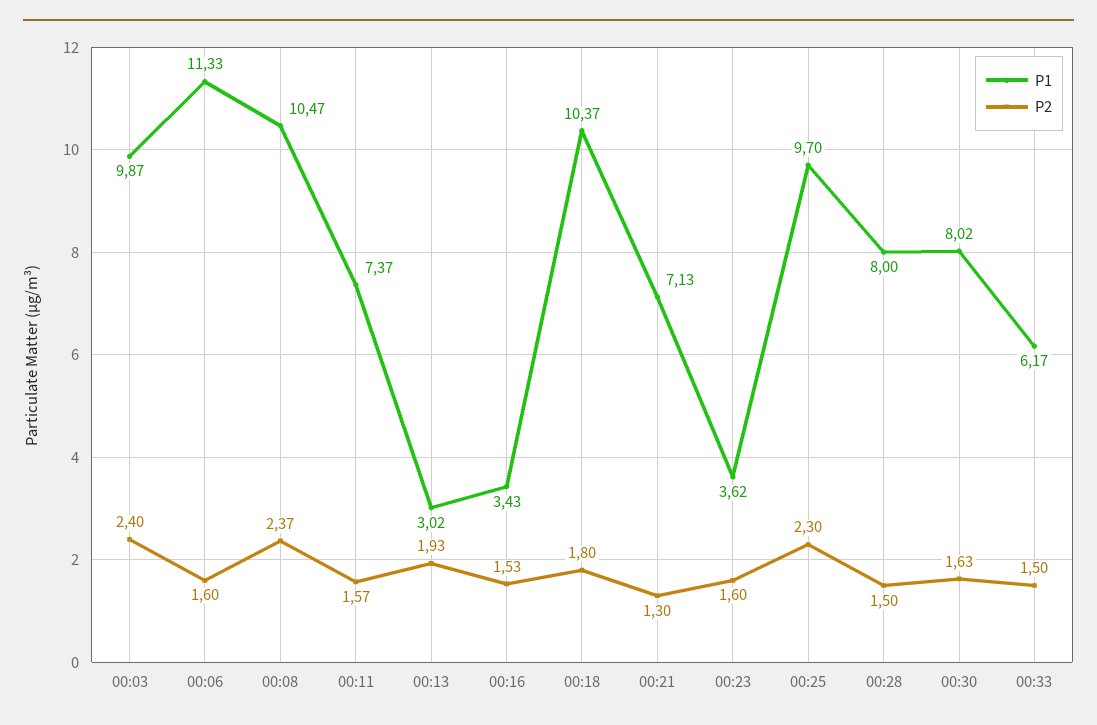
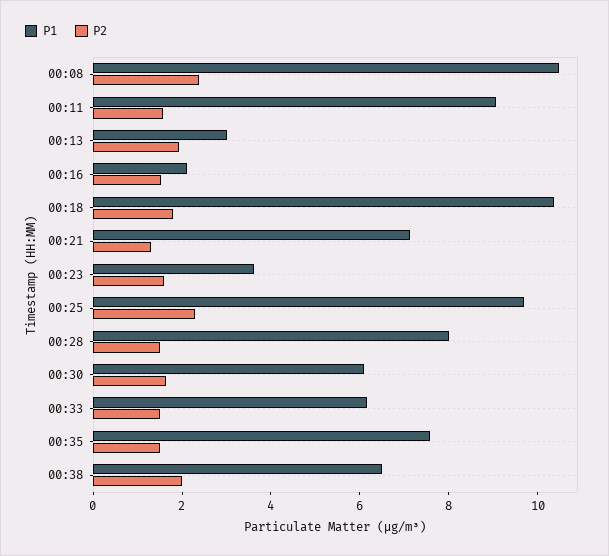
P1, 00:03: 9.87 -> none
P2, 00:03: 2.4 -> none
P1, 00:06: 11.33 -> none
P2, 00:06: 1.6 -> none
P1, 00:11: 7.37 -> 9
P1, 00:16: 3.43 -> 2
P1, 00:30: 8.02 -> 6
P1, 00:35: none -> 7.5
P2, 00:35: none -> 1.5
P1, 00:38: none -> 6.5
P2, 00:38: none -> 2

